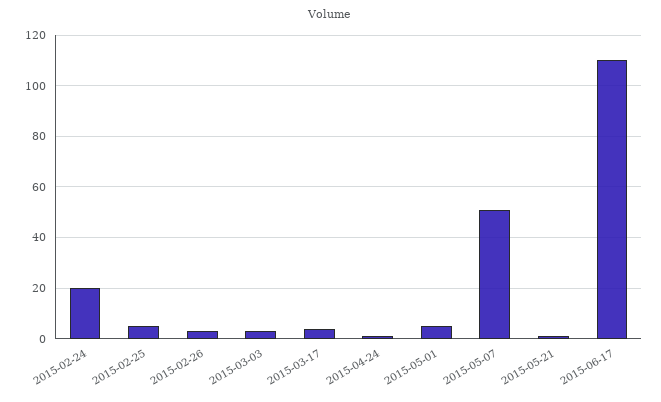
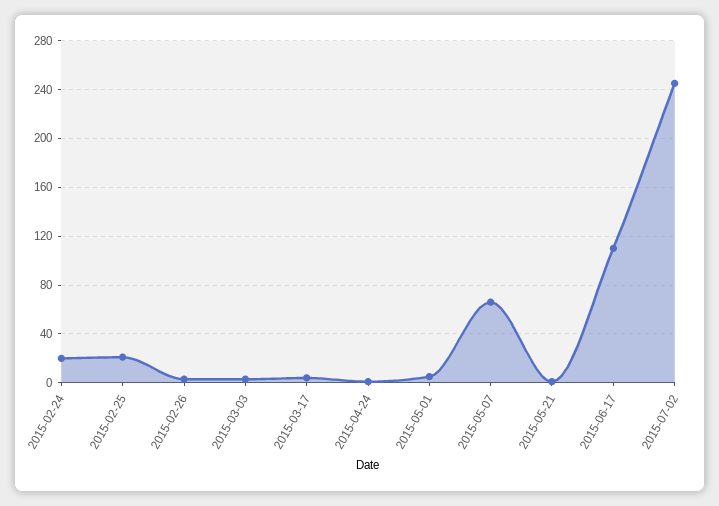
2015-02-25: 5 -> 20
2015-05-07: 50 -> 65
2015-07-02: none -> 245

